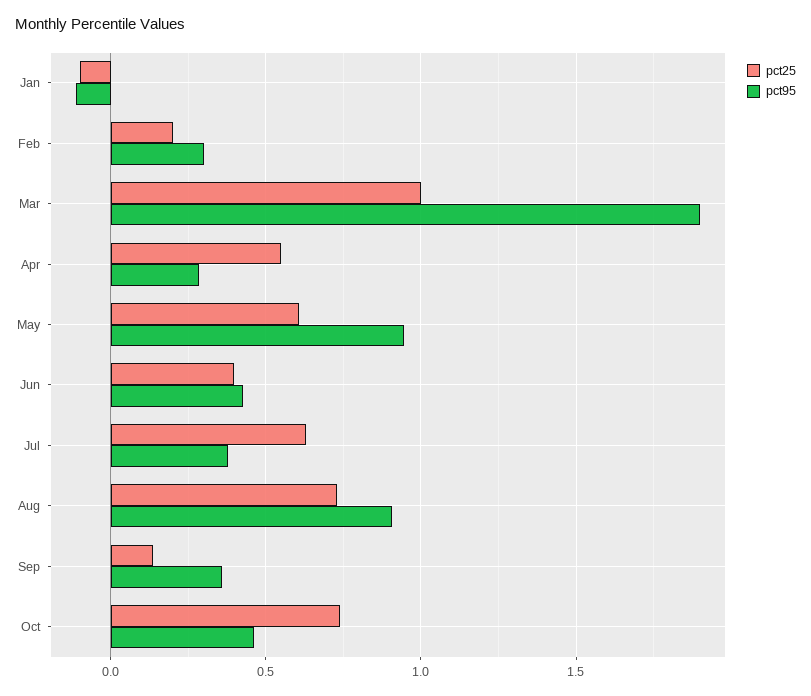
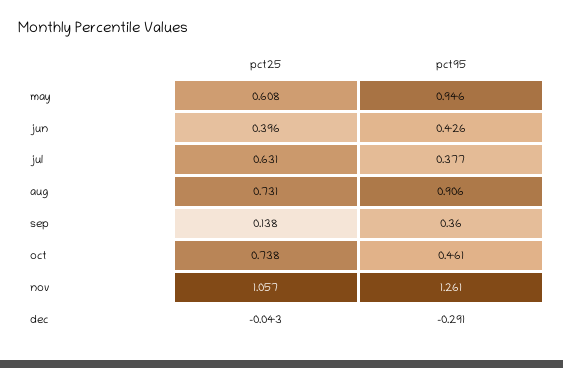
pct25, Jan: -0.1 -> none
pct95, Jan: -0.1 -> none
pct25, Feb: 0.2 -> none
pct95, Feb: 0.3 -> none
pct25, Mar: 1 -> none
pct95, Mar: 1.9 -> none
pct25, Apr: 0.55 -> none
pct95, Apr: 0.3 -> none
pct25, nov: none -> 1.057
pct95, nov: none -> 1.261
pct25, dec: none -> -0.043
pct95, dec: none -> -0.291

